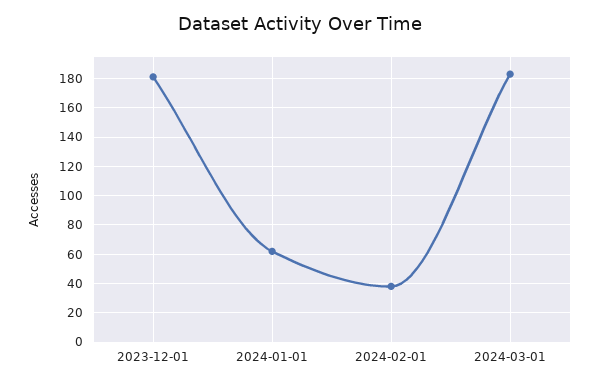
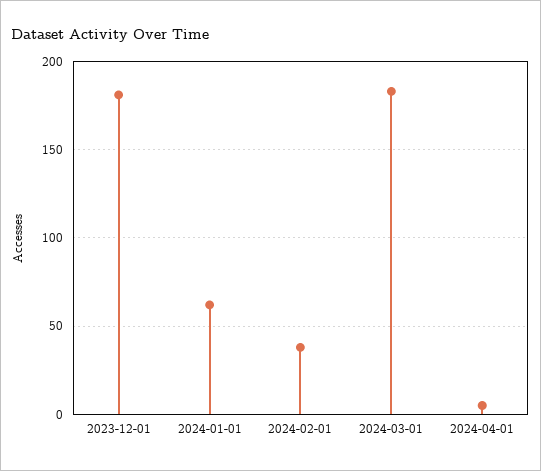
2024-04-01: none -> 5

